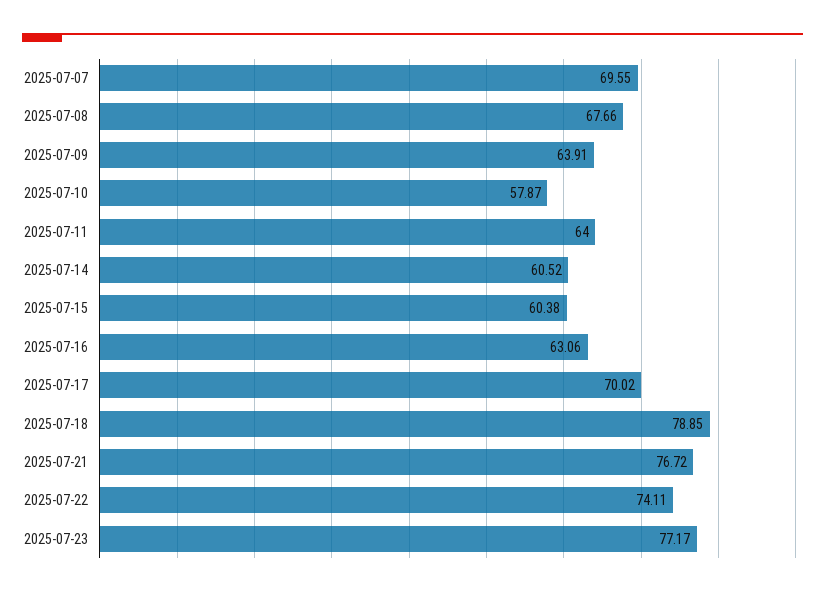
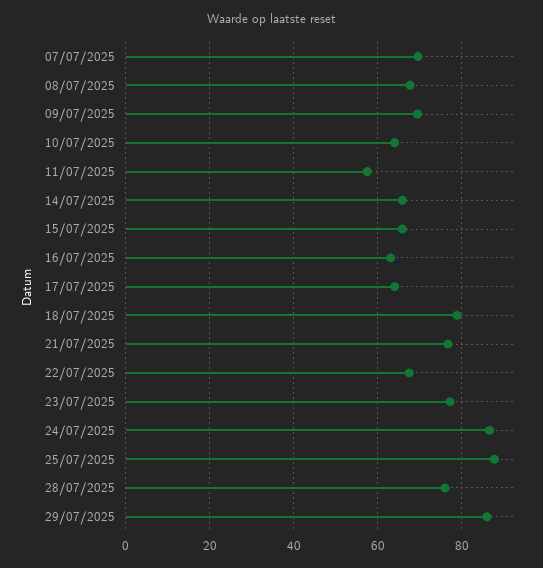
2025-07-09: 63.91 -> 70
2025-07-10: 57.87 -> 64
2025-07-11: 64 -> 58
2025-07-14: 60.52 -> 66
2025-07-15: 60.38 -> 66
2025-07-17: 70.02 -> 64
2025-07-22: 74.11 -> 68
24/07/2025: none -> 86
25/07/2025: none -> 88
28/07/2025: none -> 76
29/07/2025: none -> 86

